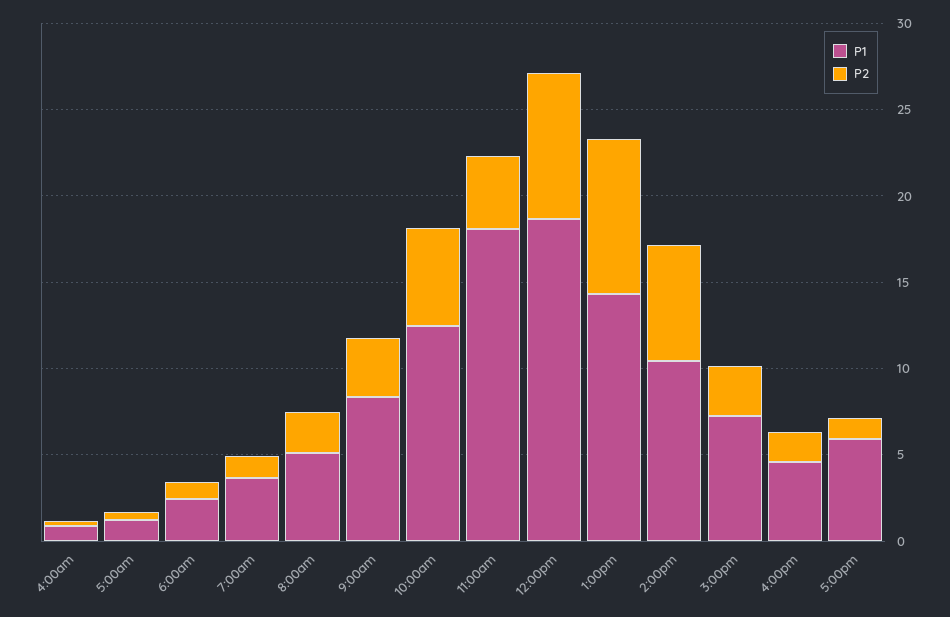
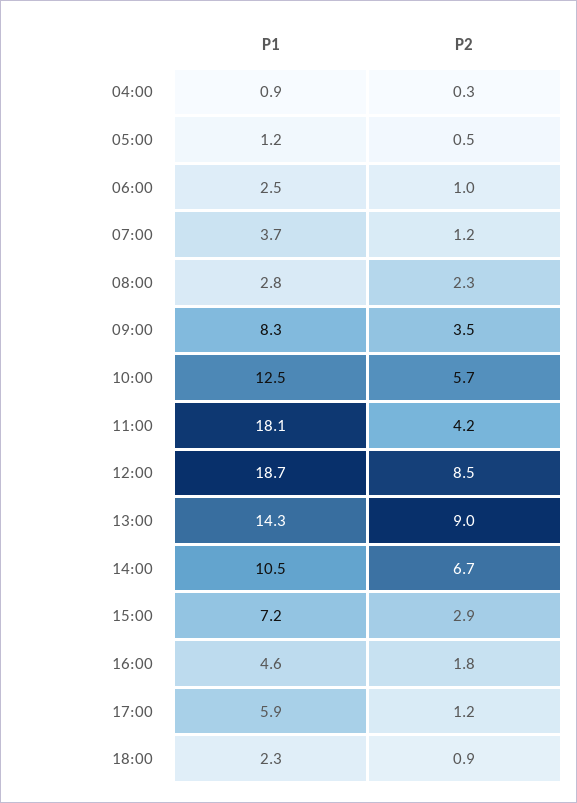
P1, 8:00am: 5 -> 2.8
P1, 18:00: none -> 2.3
P2, 18:00: none -> 0.9

